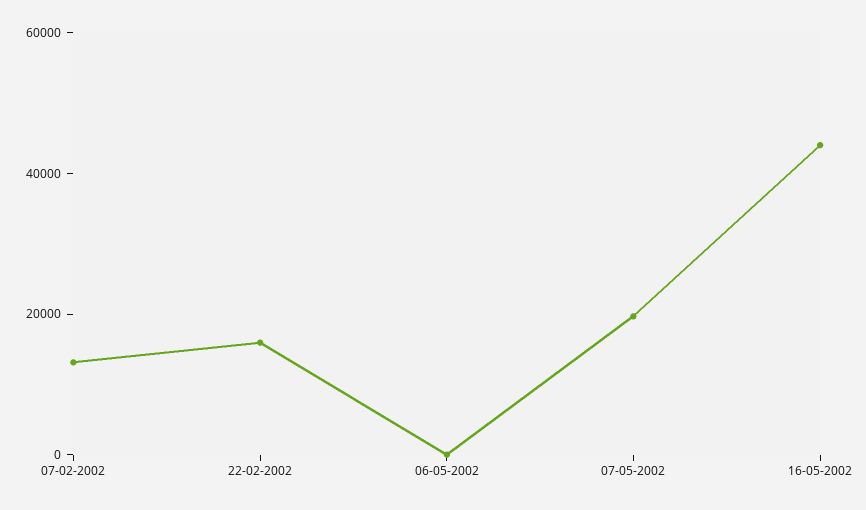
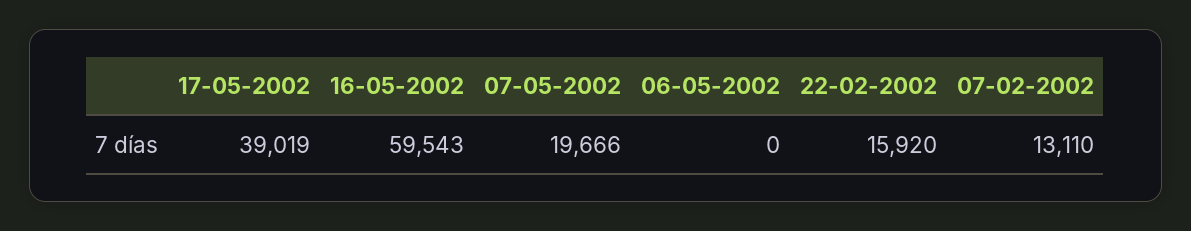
16-05-2002: 45000 -> 59543
17-05-2002: none -> 39019

